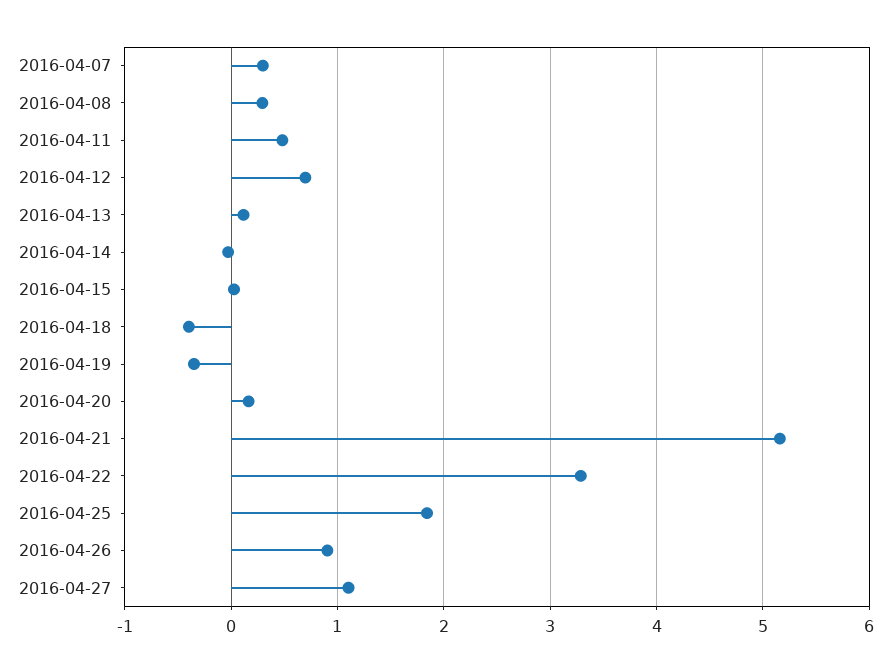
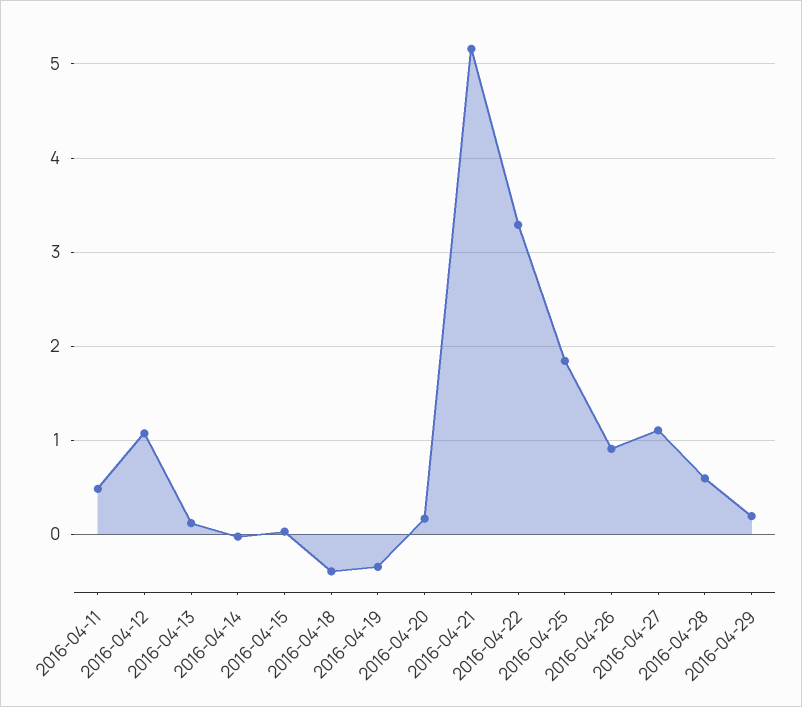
2016-04-07: 0.3 -> none
2016-04-08: 0.3 -> none
2016-04-12: 0.7 -> 1.1
2016-04-28: none -> 0.6
2016-04-29: none -> 0.2

